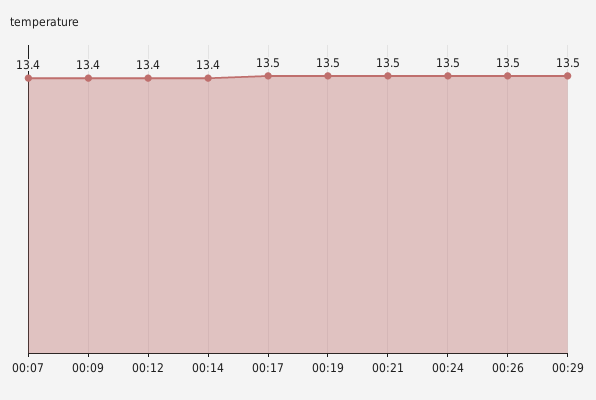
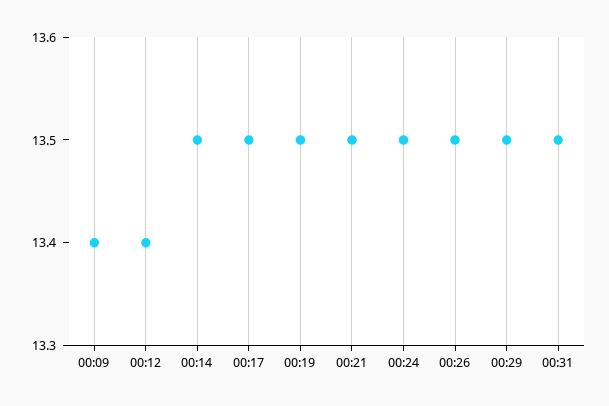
00:07: 13.4 -> none
00:14: 13.4 -> 13.5
00:31: none -> 13.5

